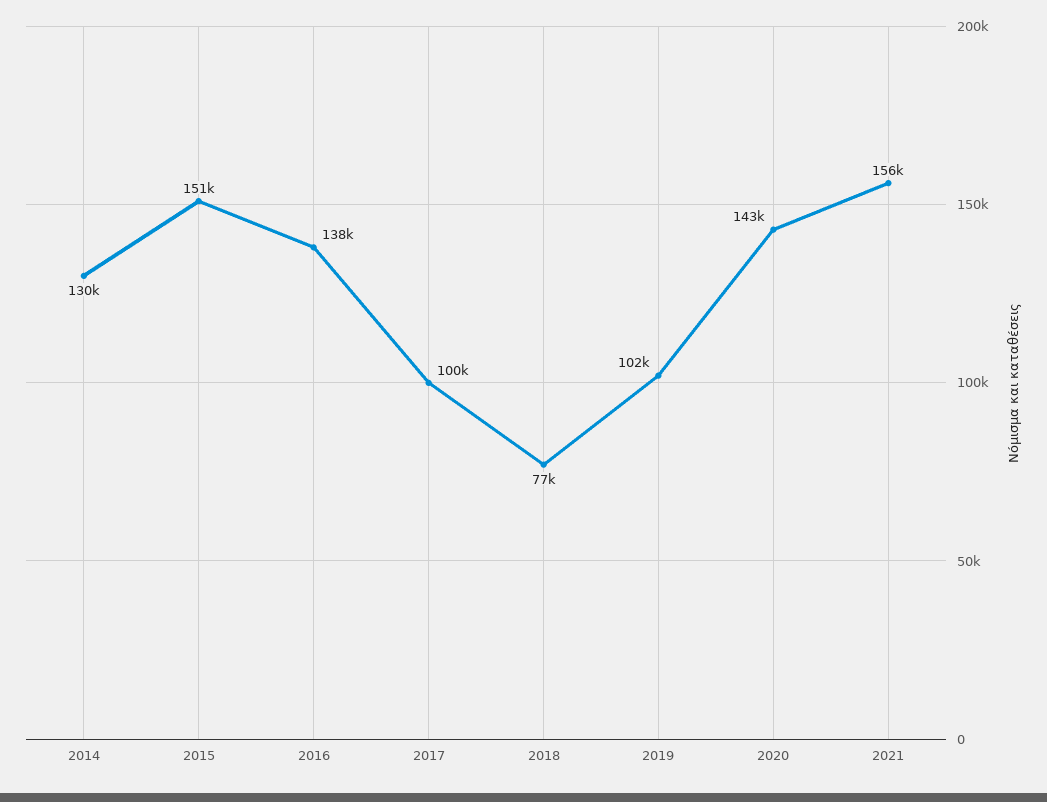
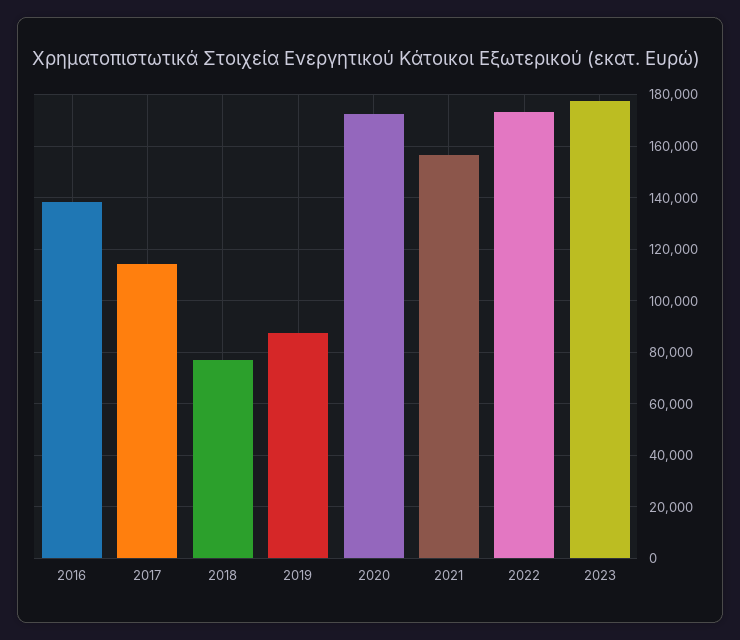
2014: 130000 -> none
2015: 151000 -> none
2017: 100000 -> 115000
2019: 102000 -> 87500
2020: 143000 -> 172500
2022: none -> 172500
2023: none -> 177500

